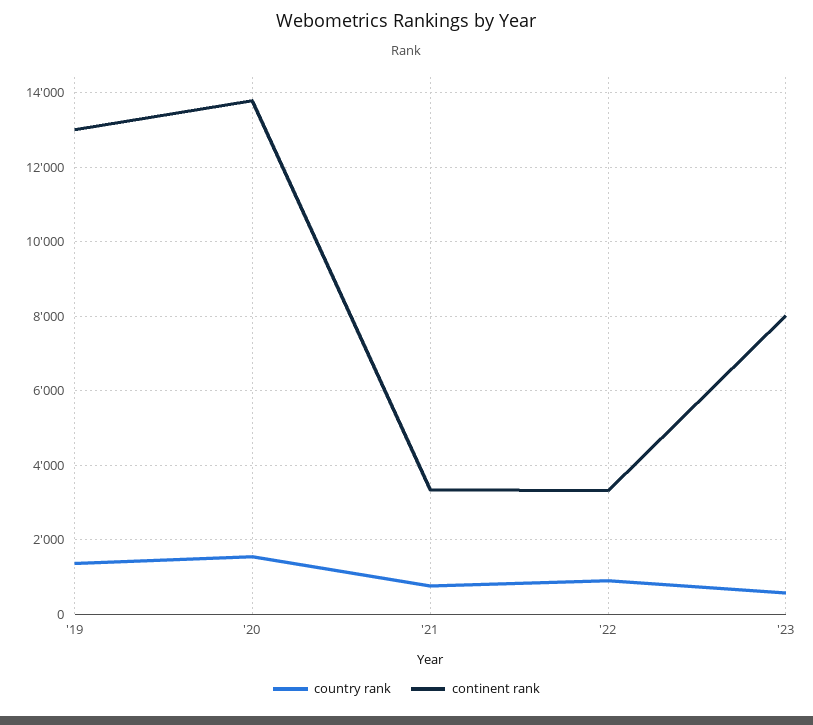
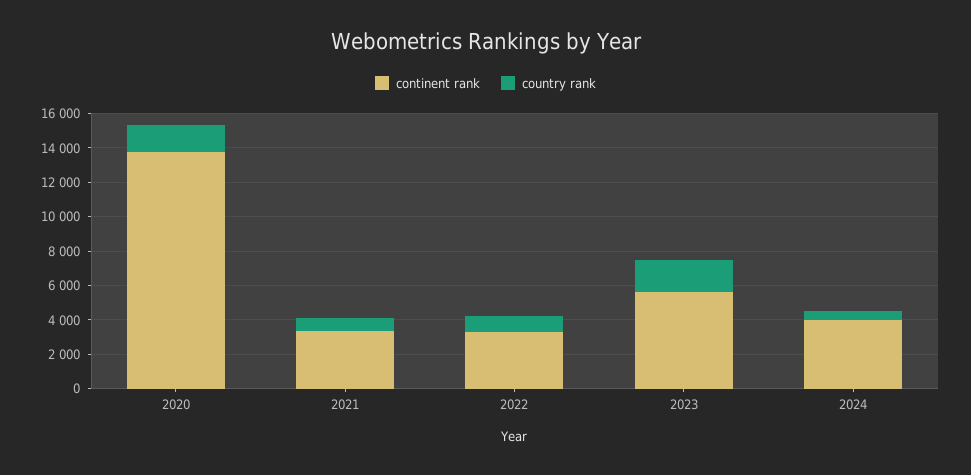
country rank, '19: 1400 -> none
continent rank, '19: 13000 -> none
country rank, '23: 600 -> 2000
continent rank, '23: 8000 -> 5500
continent rank, 2024: none -> 4000
country rank, 2024: none -> 500

